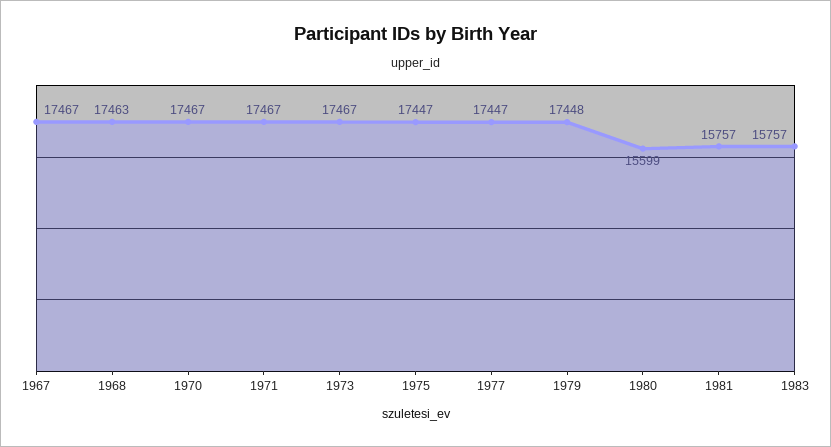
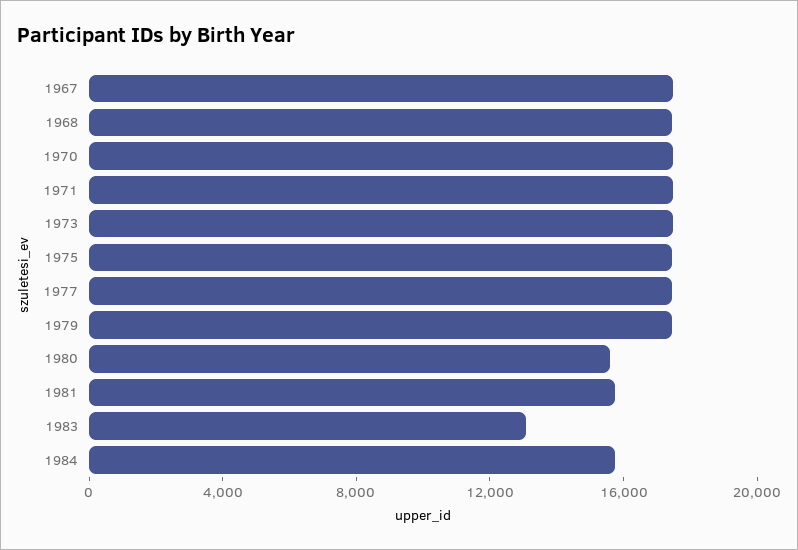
1983: 15757 -> 13000
1984: none -> 16000

